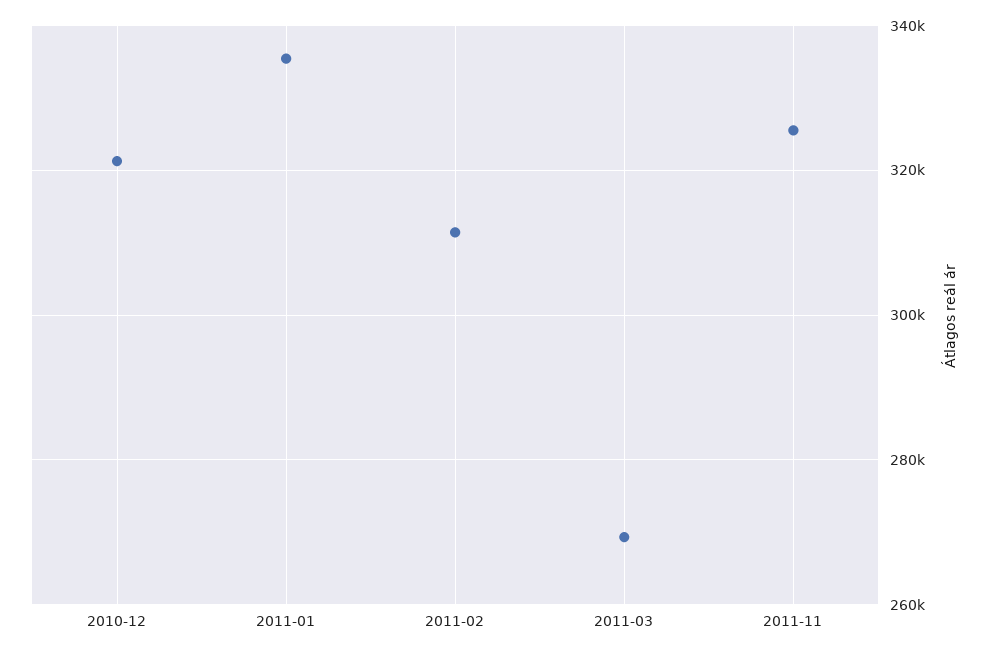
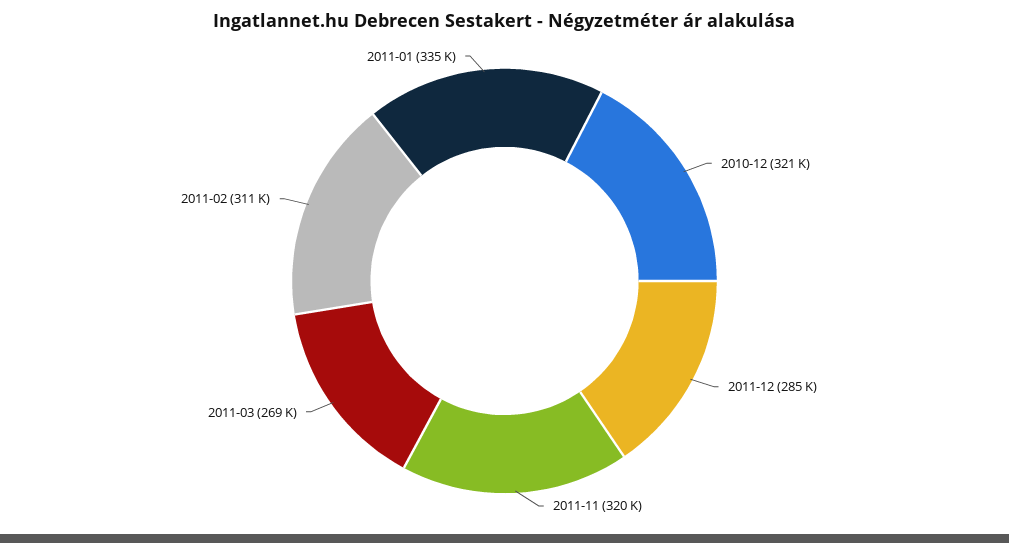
2011-11: 326000 -> 320000
2011-12: none -> 285000

